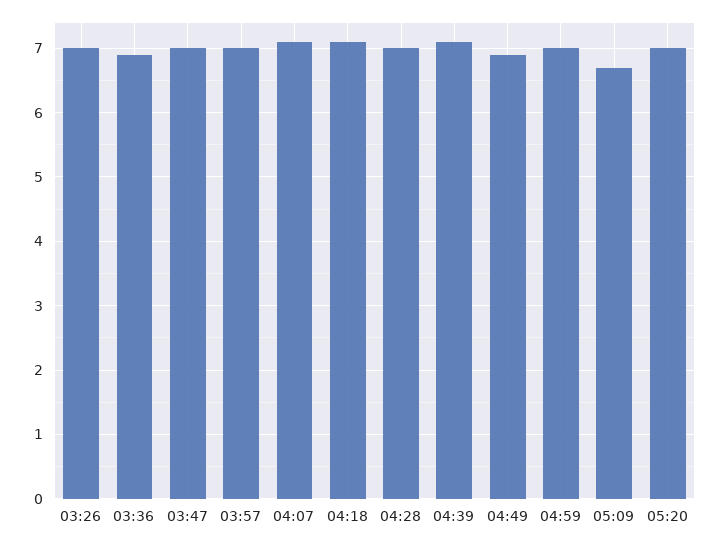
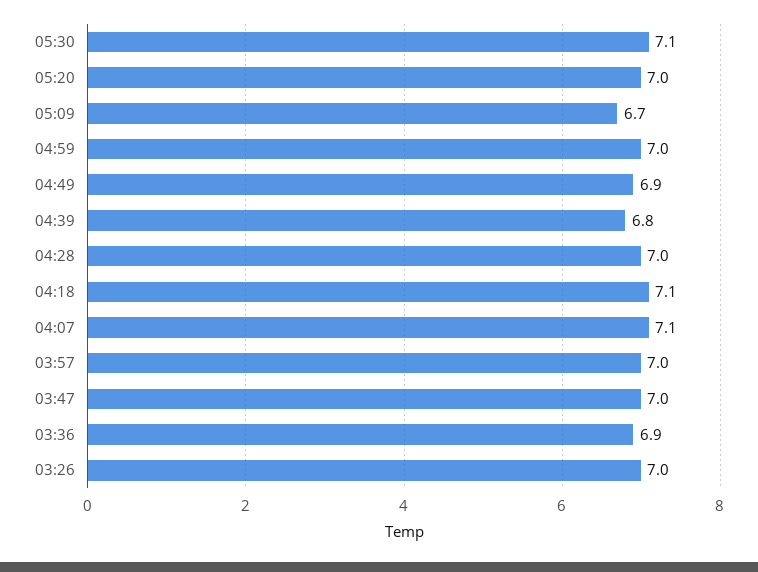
04:39: 7.1 -> 6.8
05:30: none -> 7.1

